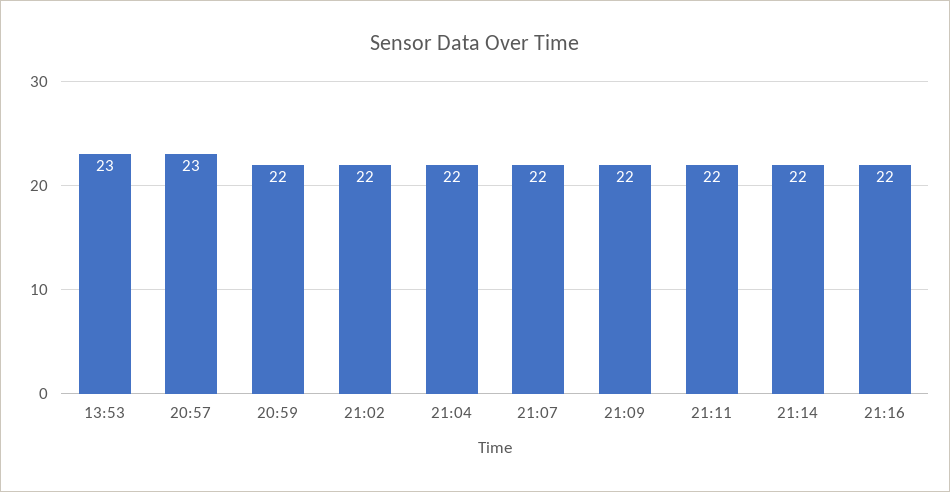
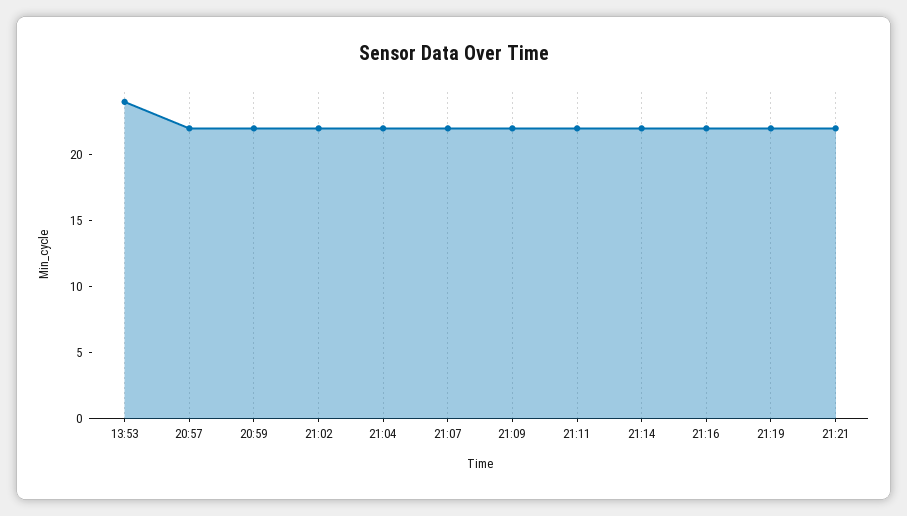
13:53: 23 -> 24
20:57: 23 -> 22
21:19: none -> 22
21:21: none -> 22

